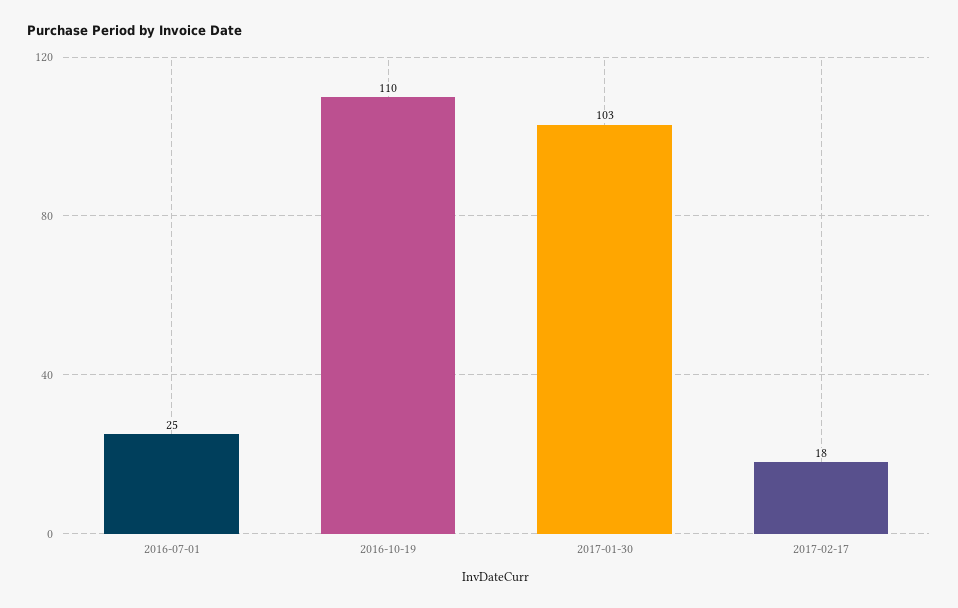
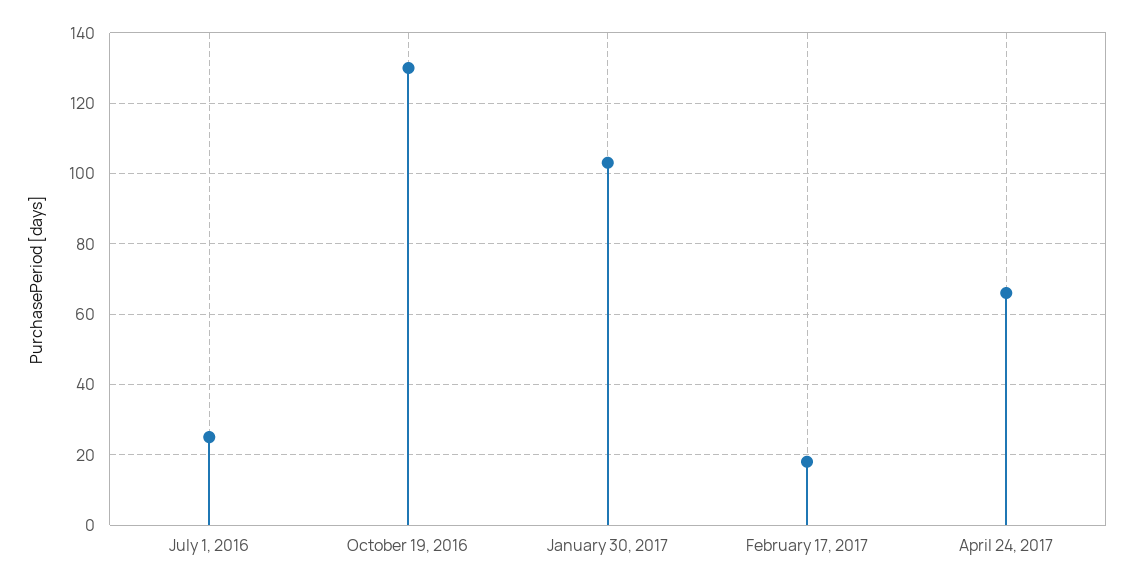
2016-10-19: 110 -> 130
April 24, 2017: none -> 65

